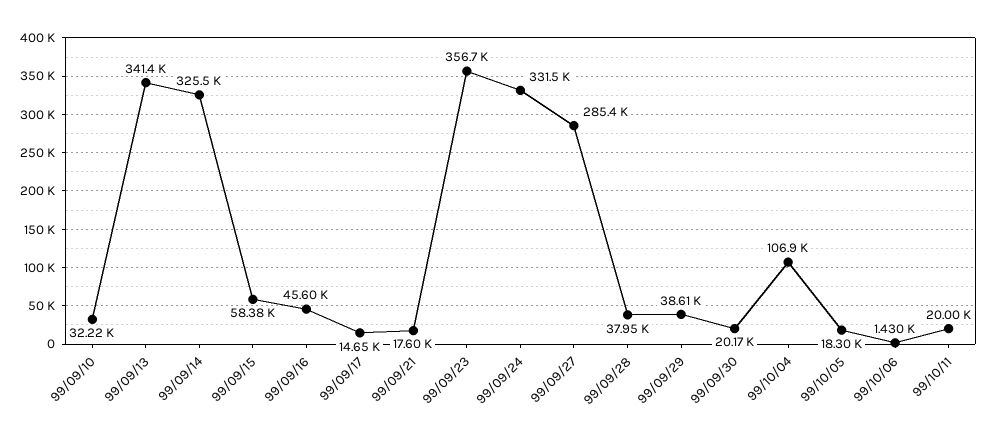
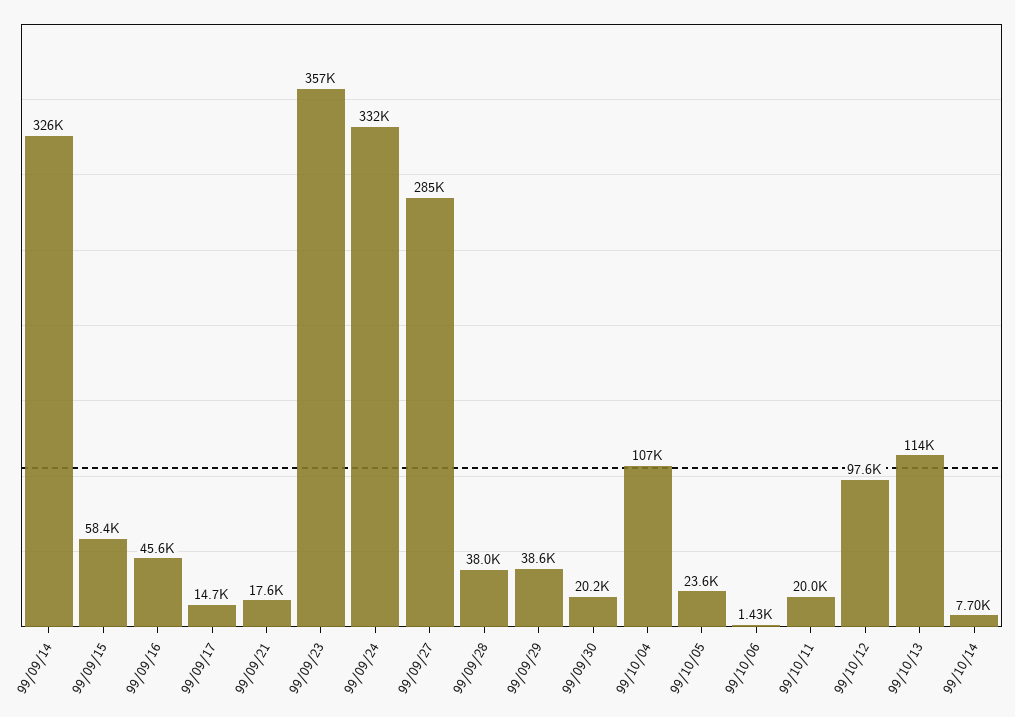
99/09/10: 32220 -> none
99/09/13: 341400 -> none
99/10/05: 18300 -> 23600
99/10/12: none -> 97600
99/10/13: none -> 114000
99/10/14: none -> 7700

